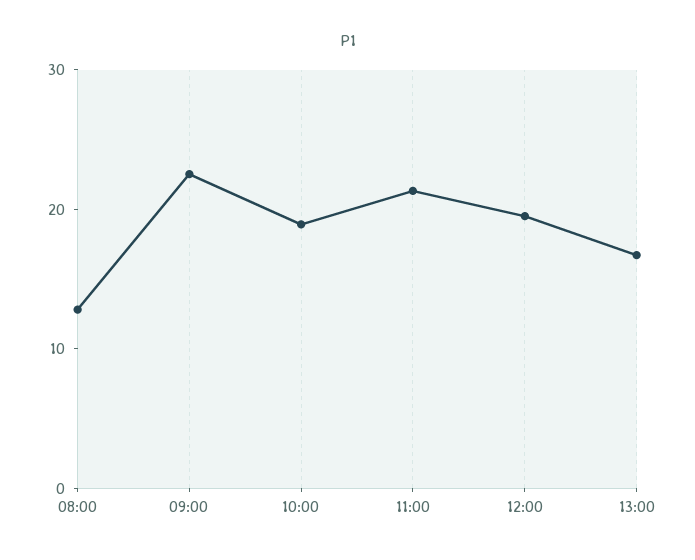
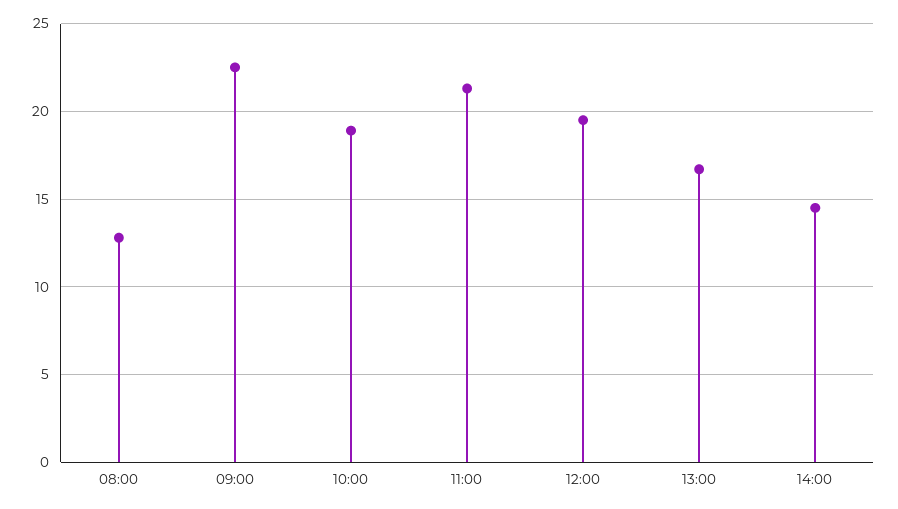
14:00: none -> 14.5

